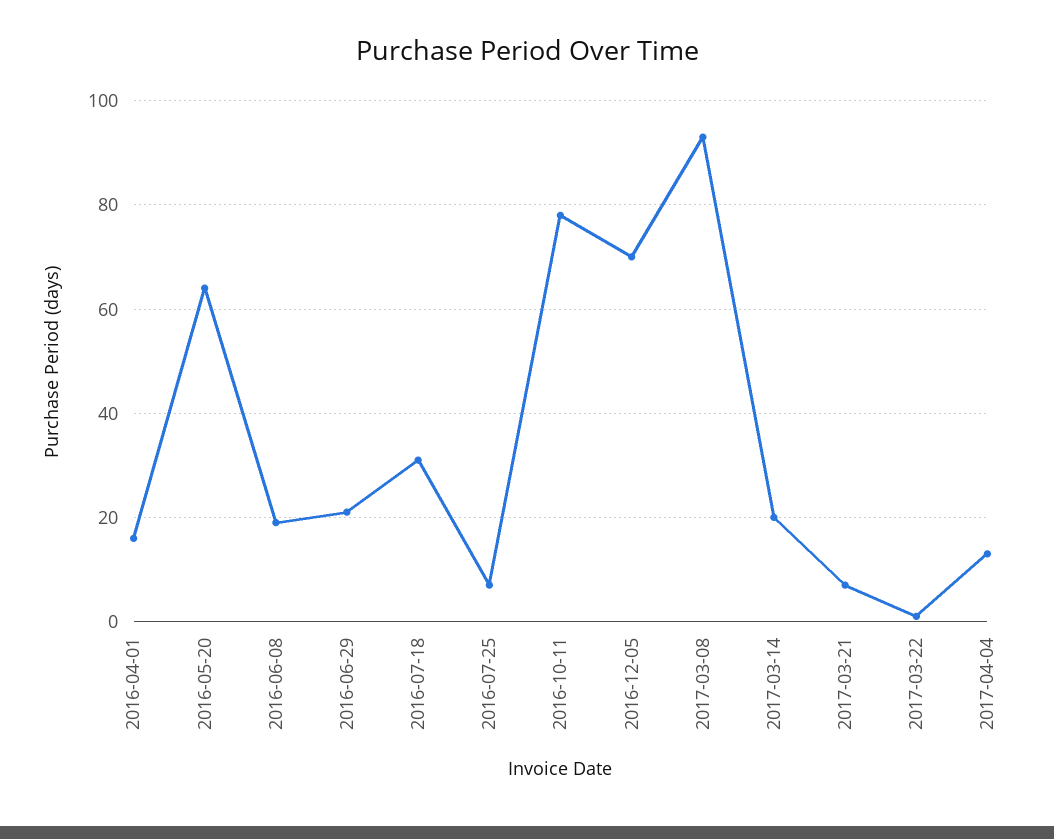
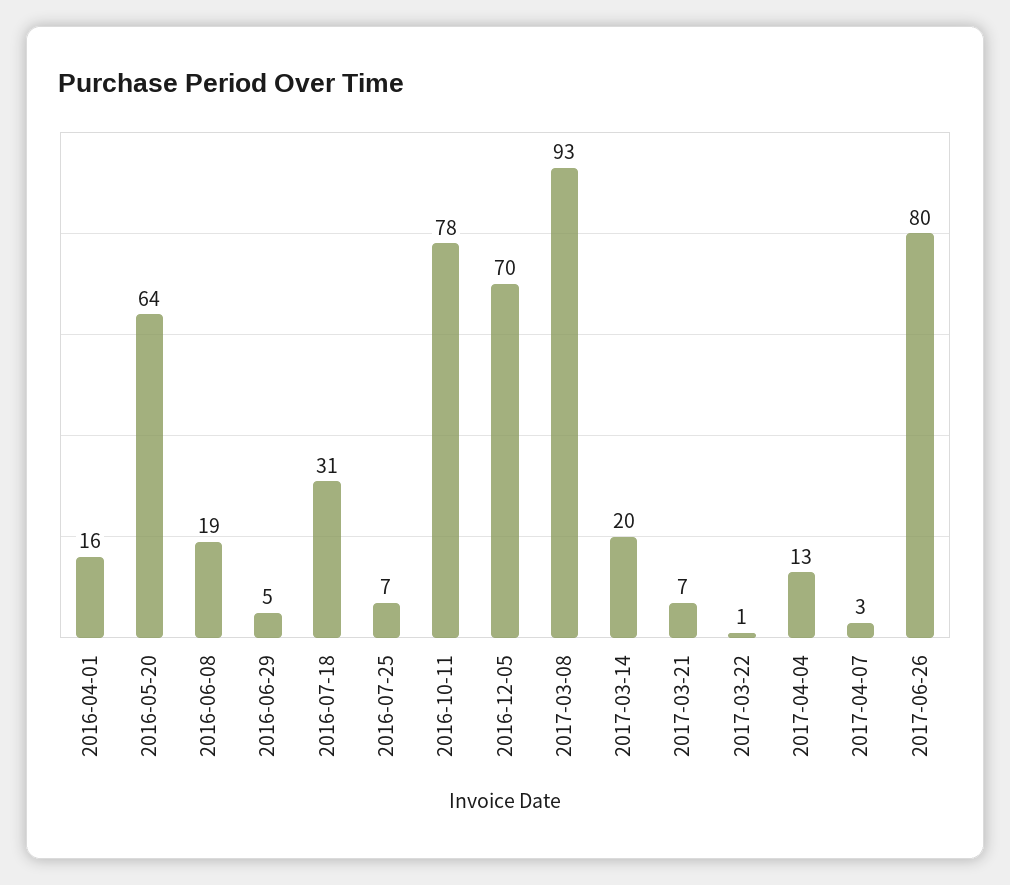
2016-06-29: 20 -> 5
2017-04-07: none -> 3
2017-06-26: none -> 80

